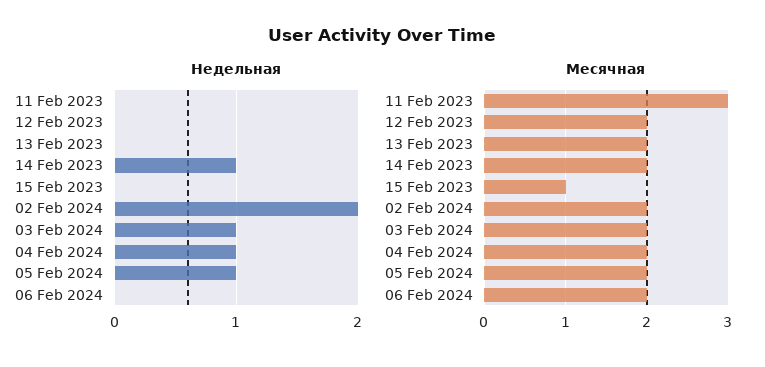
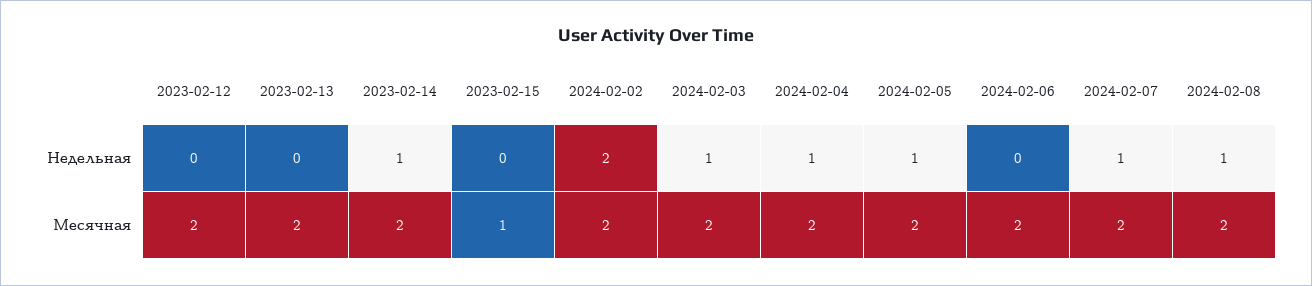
Недельная, 11 Feb 2023: 0 -> none
Месячная, 11 Feb 2023: 3 -> none
Недельная, 2024-02-07: none -> 1
Недельная, 2024-02-08: none -> 1
Месячная, 2024-02-07: none -> 2
Месячная, 2024-02-08: none -> 2

